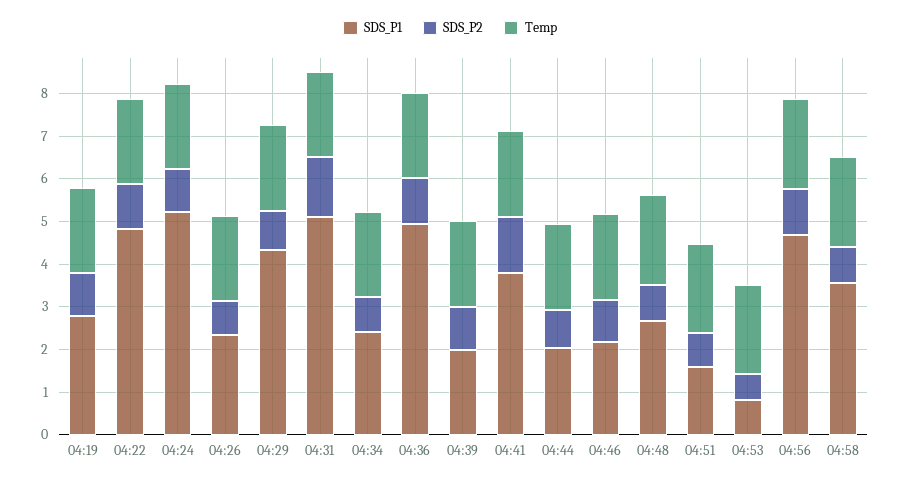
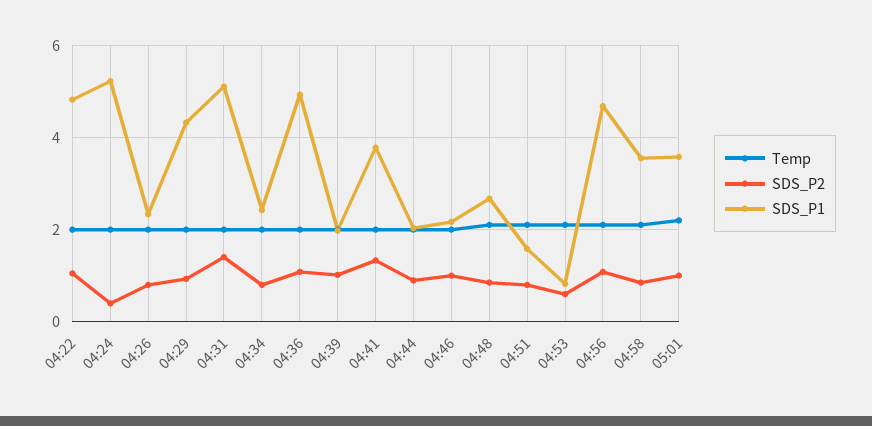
SDS_P1, 04:19: 2.8 -> none
SDS_P2, 04:19: 1 -> none
Temp, 04:19: 2 -> none
SDS_P2, 04:24: 1 -> 0.4
Temp, 05:01: none -> 2.2
SDS_P2, 05:01: none -> 1
SDS_P1, 05:01: none -> 3.6

